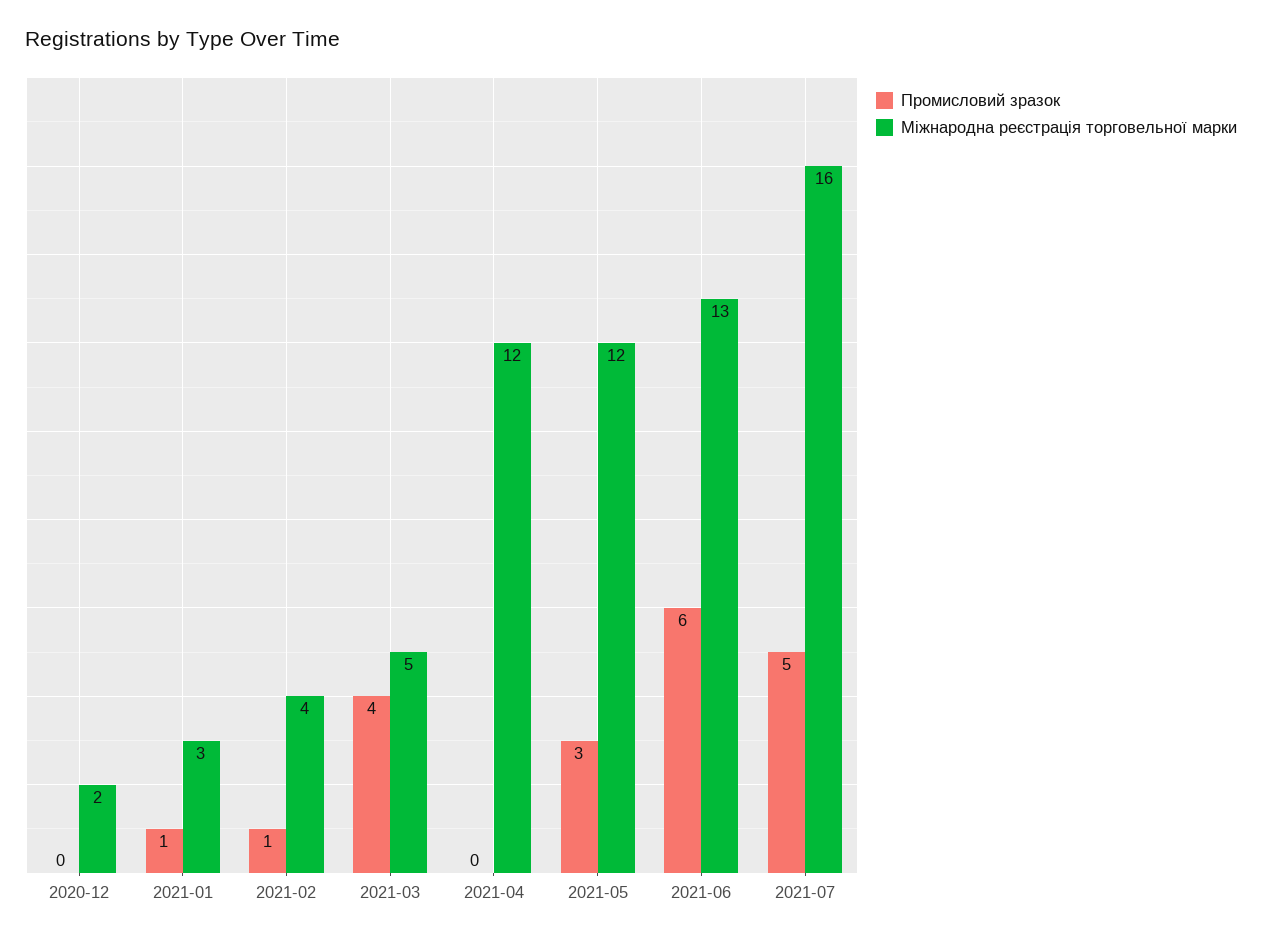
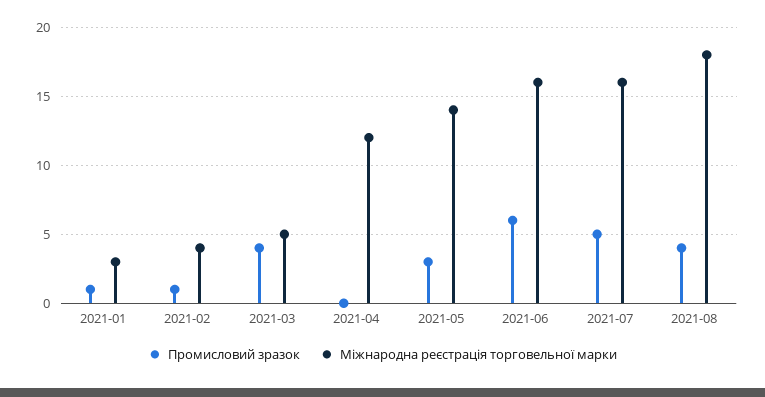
Промисловий зразок, 2020-12: 0 -> none
Міжнародна реєстрація торговельної марки, 2020-12: 2 -> none
Міжнародна реєстрація торговельної марки, 2021-05: 12 -> 14
Міжнародна реєстрація торговельної марки, 2021-06: 13 -> 16
Промисловий зразок, 2021-08: none -> 4
Міжнародна реєстрація торговельної марки, 2021-08: none -> 18

